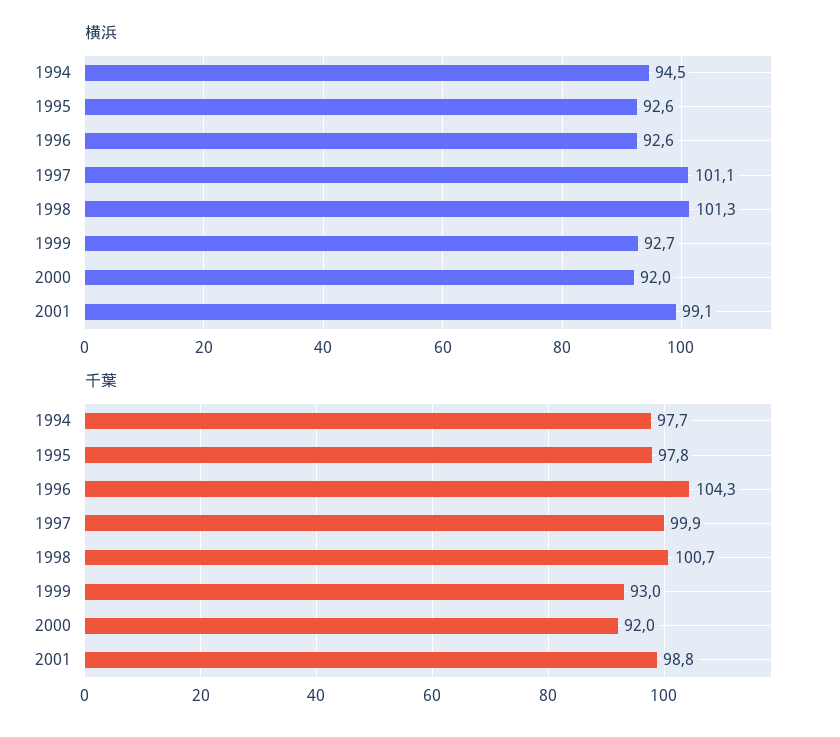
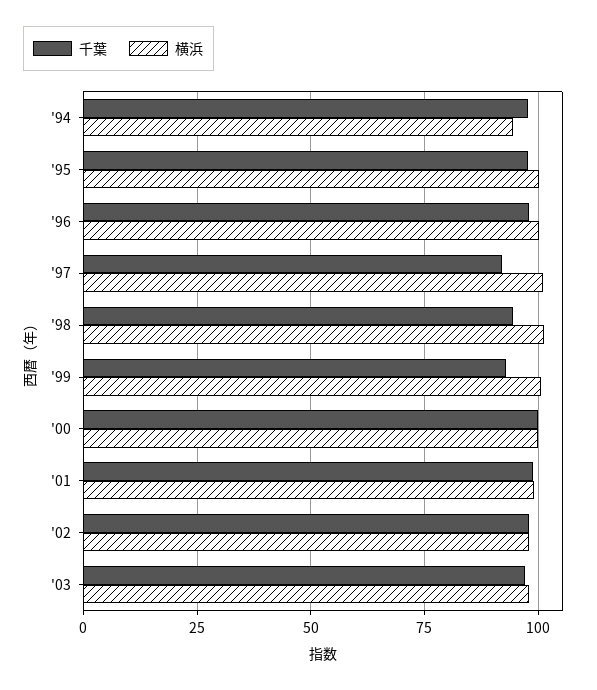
横浜, 1995: 92.6 -> 100
横浜, 1996: 92.6 -> 100
横浜, 1999: 92.7 -> 100
横浜, 2000: 92 -> 100
千葉, 1996: 104.3 -> 97.5
千葉, 1997: 99.9 -> 92.5
千葉, 1998: 100.7 -> 95
千葉, 2000: 92 -> 100
千葉, '02: none -> 97.5
横浜, '02: none -> 97.5
千葉, '03: none -> 97.5
横浜, '03: none -> 97.5

